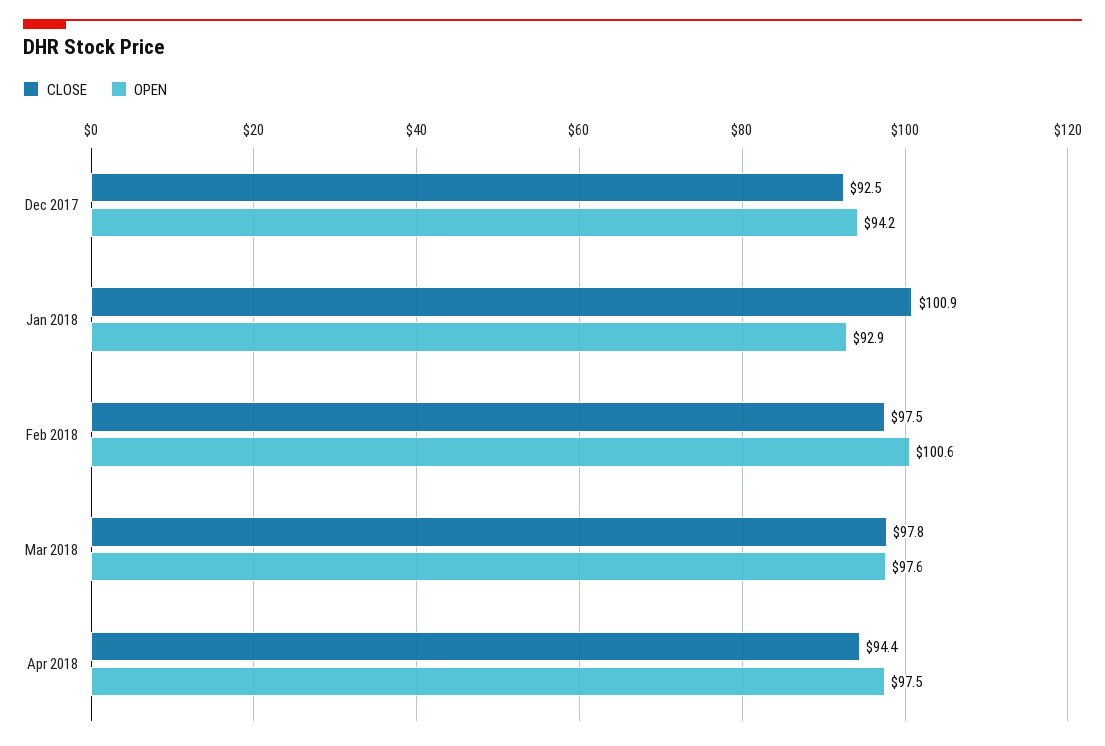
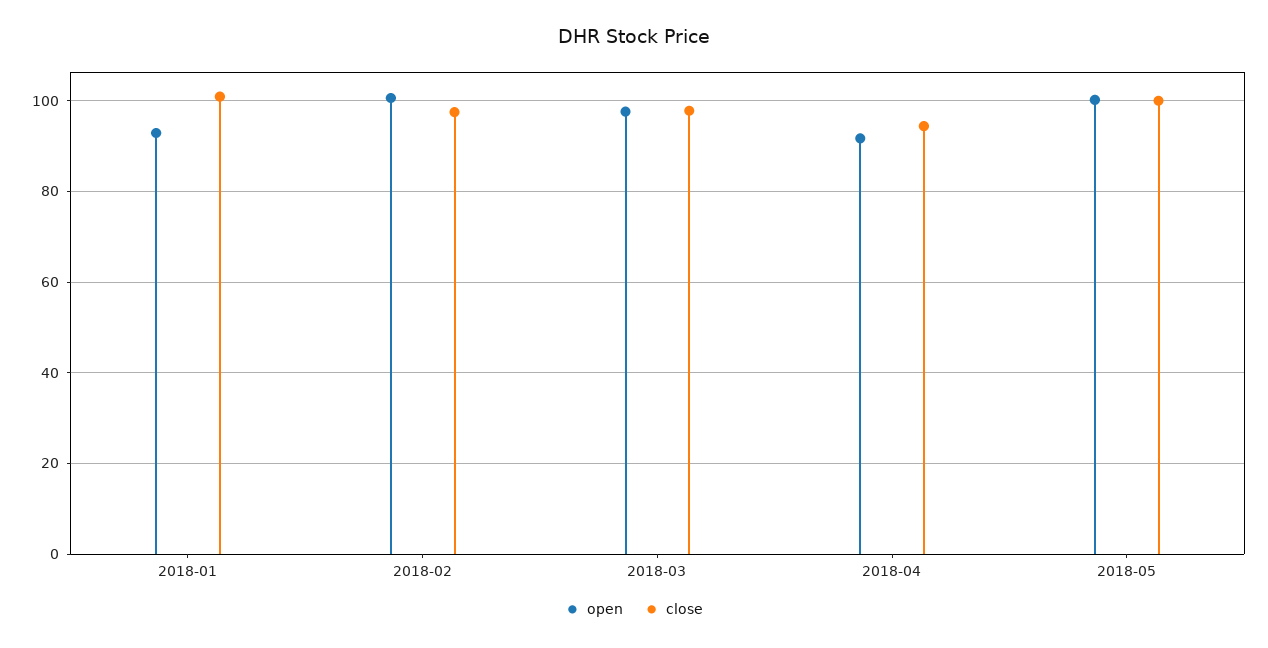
CLOSE, Dec 2017: 92.5 -> none
OPEN, Dec 2017: 94.2 -> none
OPEN, Apr 2018: 97.5 -> 92
OPEN, 2018-05: none -> 100
CLOSE, 2018-05: none -> 100

